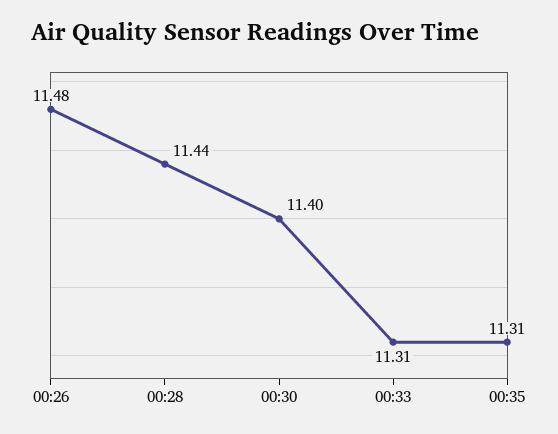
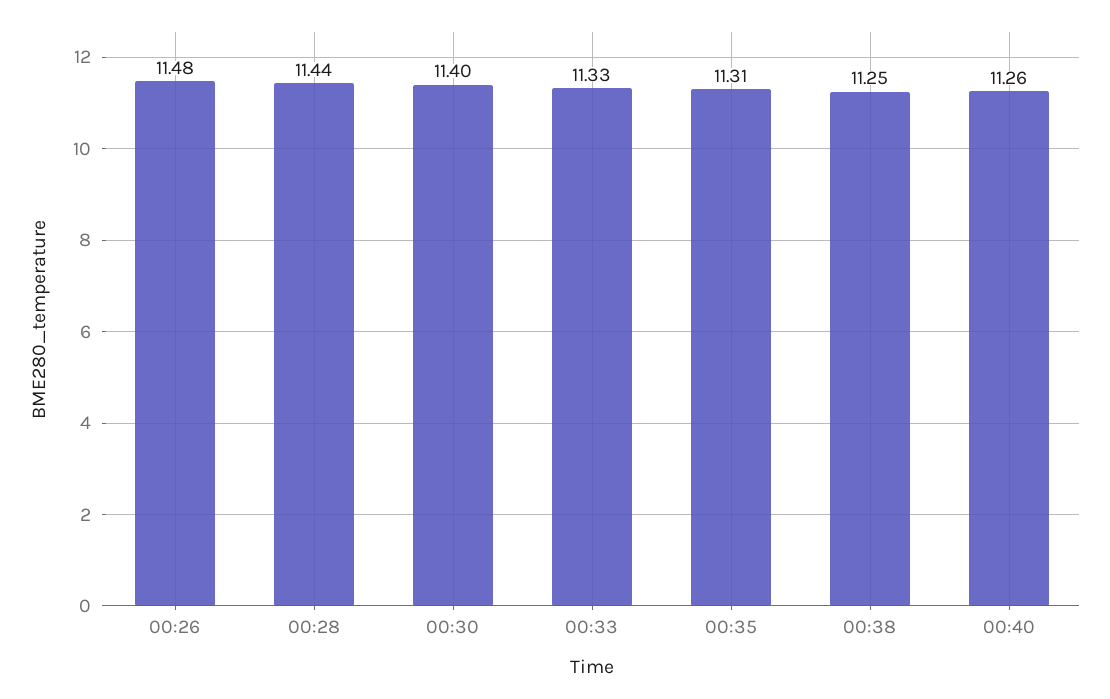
00:33: 11.31 -> 11.33
00:38: none -> 11.25
00:40: none -> 11.26

